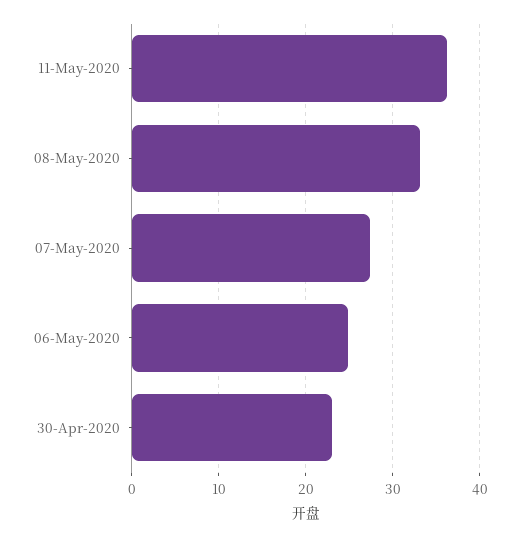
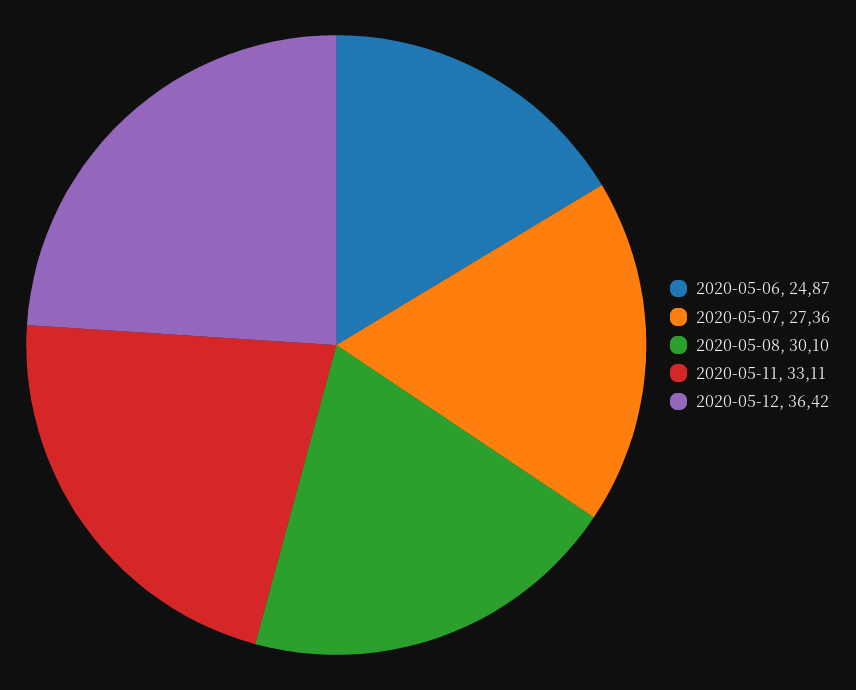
11-May-2020: 36 -> 33.11
08-May-2020: 33 -> 30.1
30-Apr-2020: 23 -> none
2020-05-12: none -> 36.42

